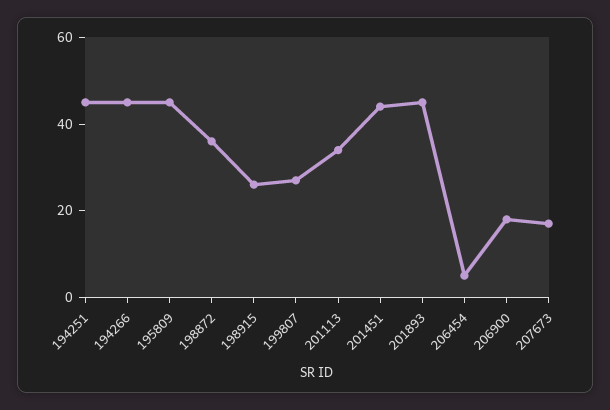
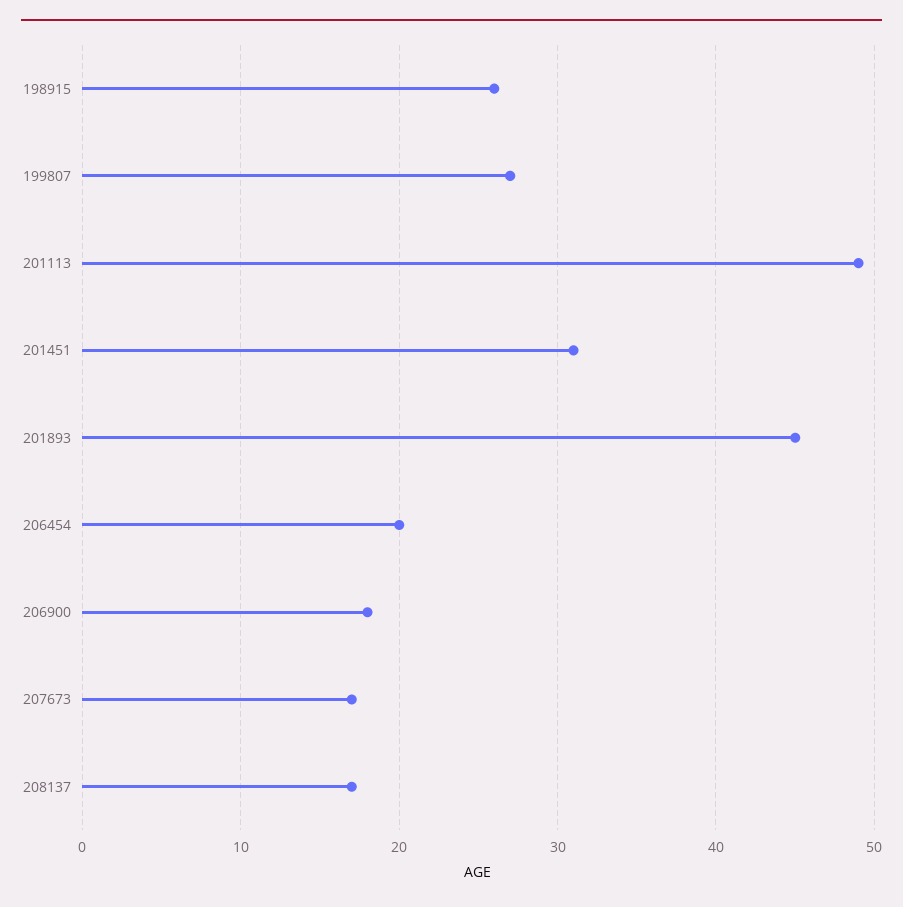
194251: 45 -> none
194266: 45 -> none
195809: 45 -> none
198872: 35 -> none
201113: 35 -> 49
201451: 45 -> 31
206454: 5 -> 20
208137: none -> 17

